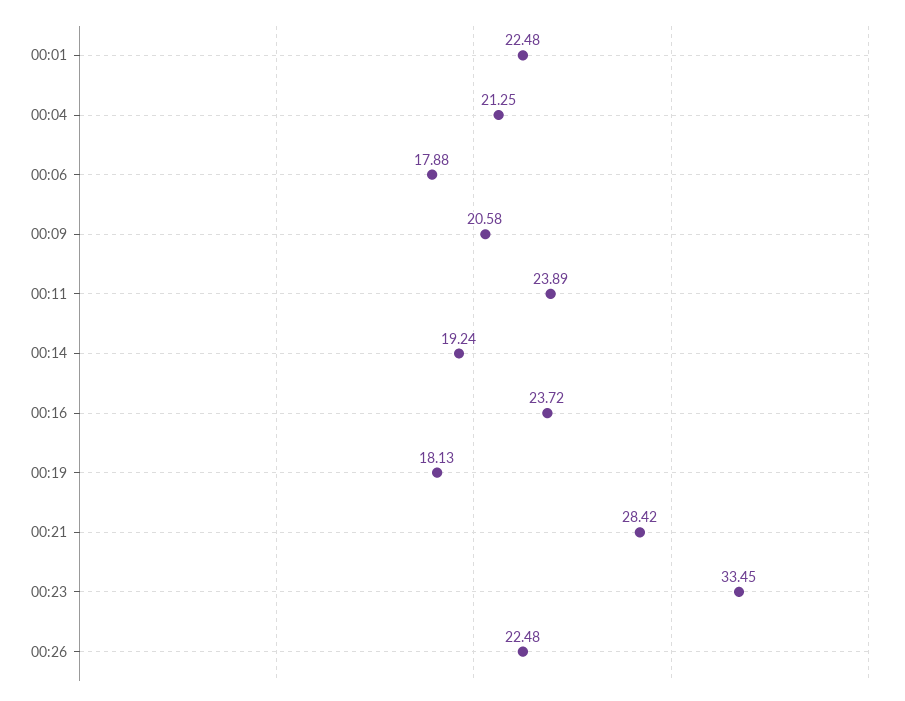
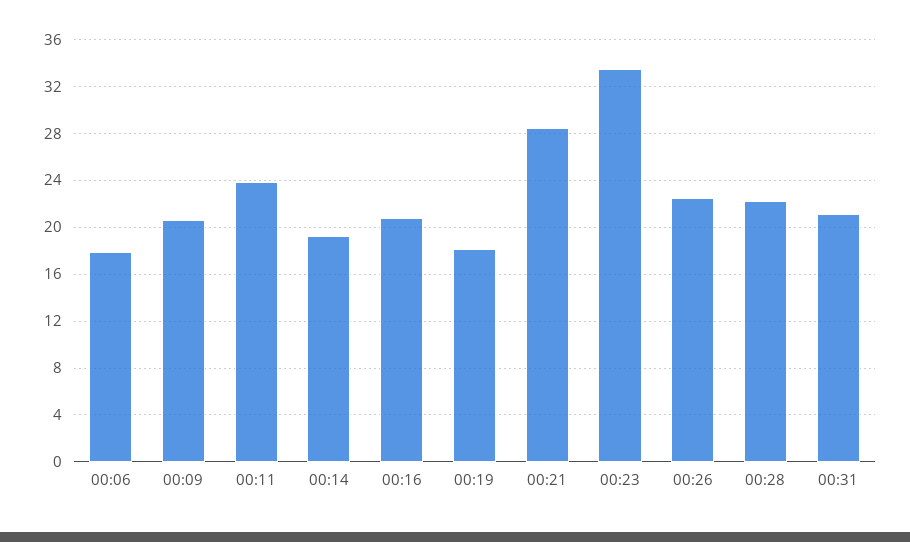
00:01: 22.48 -> none
00:04: 21.25 -> none
00:16: 23.72 -> 21
00:28: none -> 22
00:31: none -> 21

